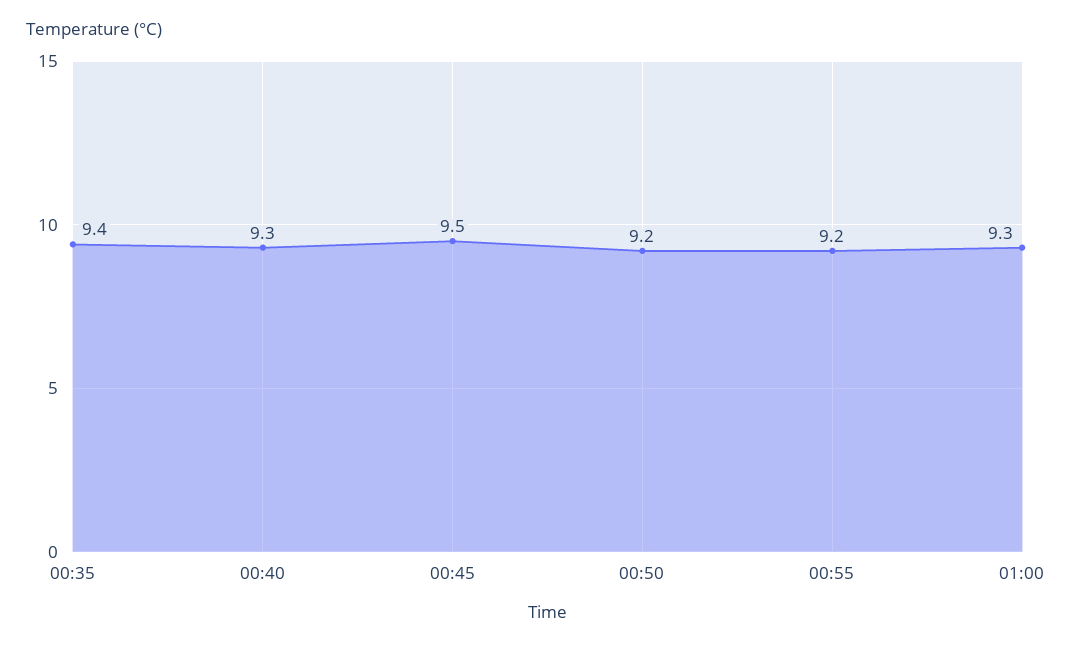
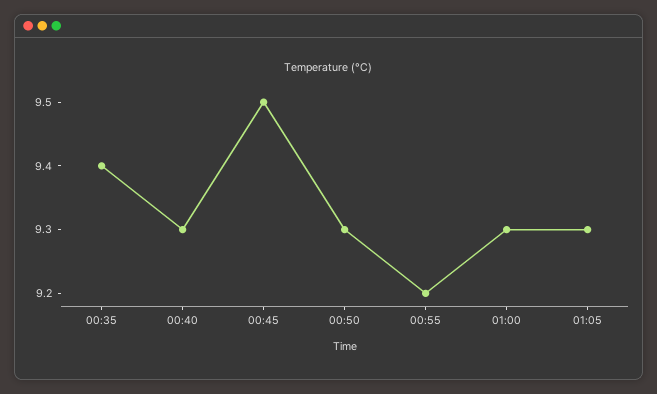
00:50: 9.2 -> 9.3
01:05: none -> 9.3

